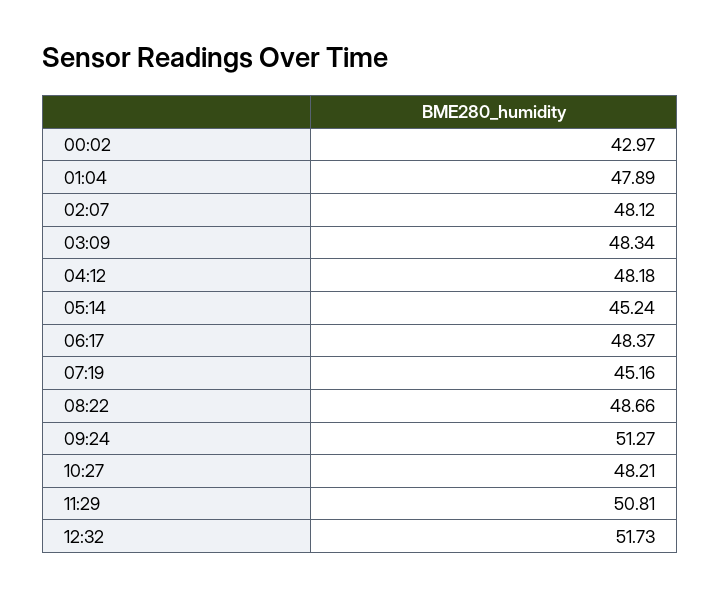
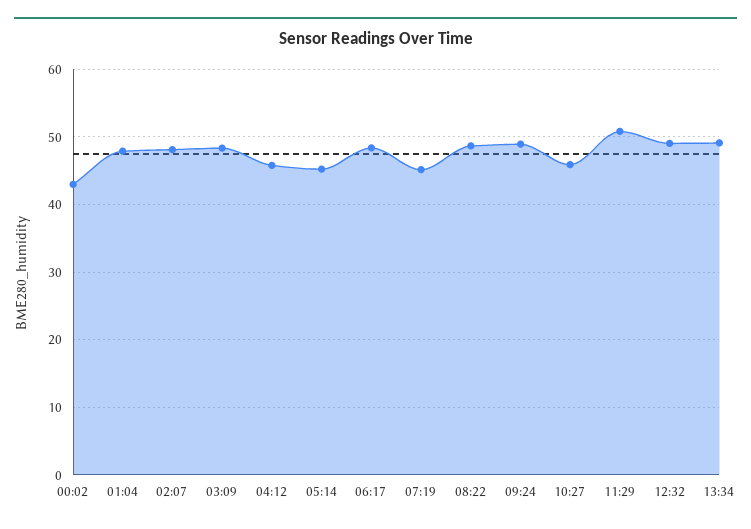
04:12: 48.18 -> 46
09:24: 51.27 -> 49
10:27: 48.21 -> 46
12:32: 51.73 -> 49
13:34: none -> 49

